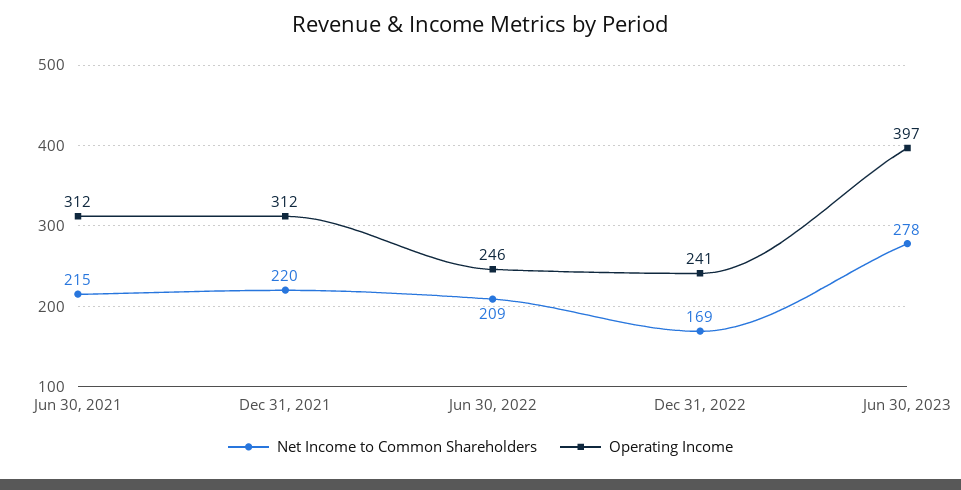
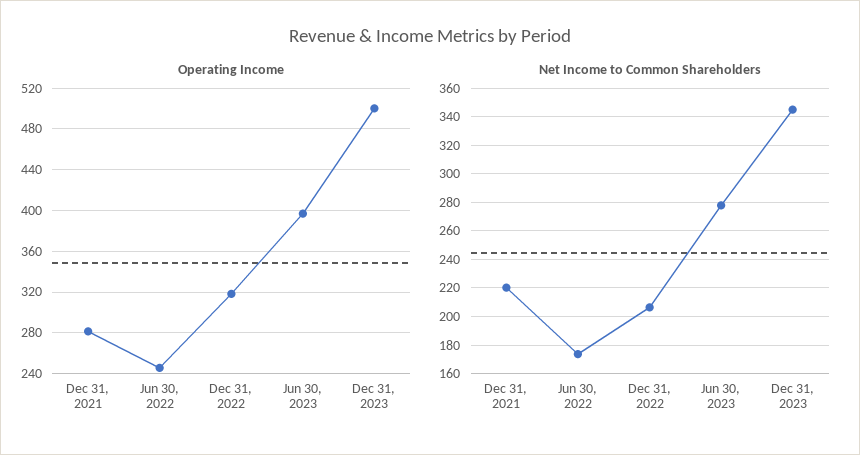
Net Income to Common Shareholders, Jun 30, 2021: 215 -> none
Operating Income, Jun 30, 2021: 312 -> none
Operating Income, Dec 31, 2021: 312 -> 280
Net Income to Common Shareholders, Jun 30, 2022: 209 -> 175
Net Income to Common Shareholders, Dec 31, 2022: 169 -> 205
Operating Income, Dec 31, 2022: 241 -> 320
Operating Income, Dec 31, 2023: none -> 500
Net Income to Common Shareholders, Dec 31, 2023: none -> 345

